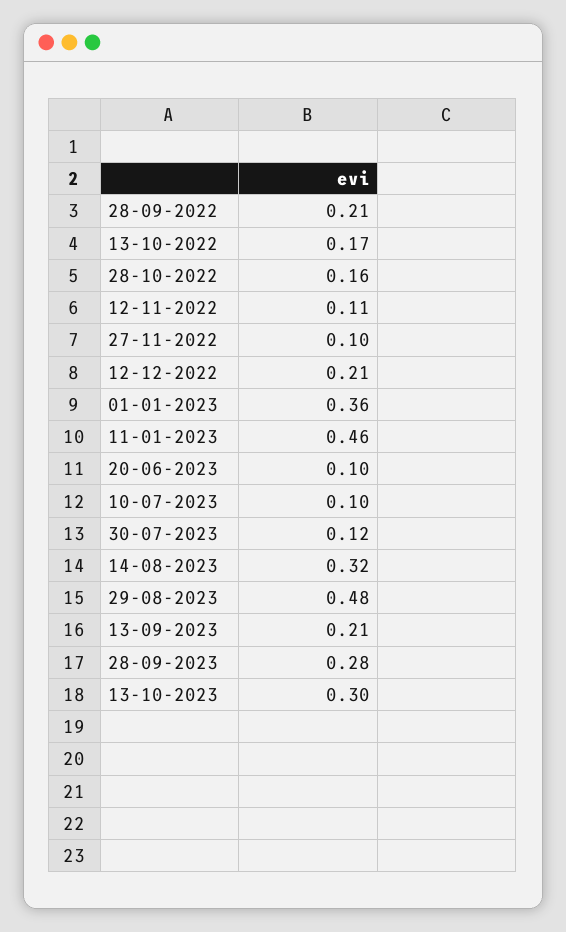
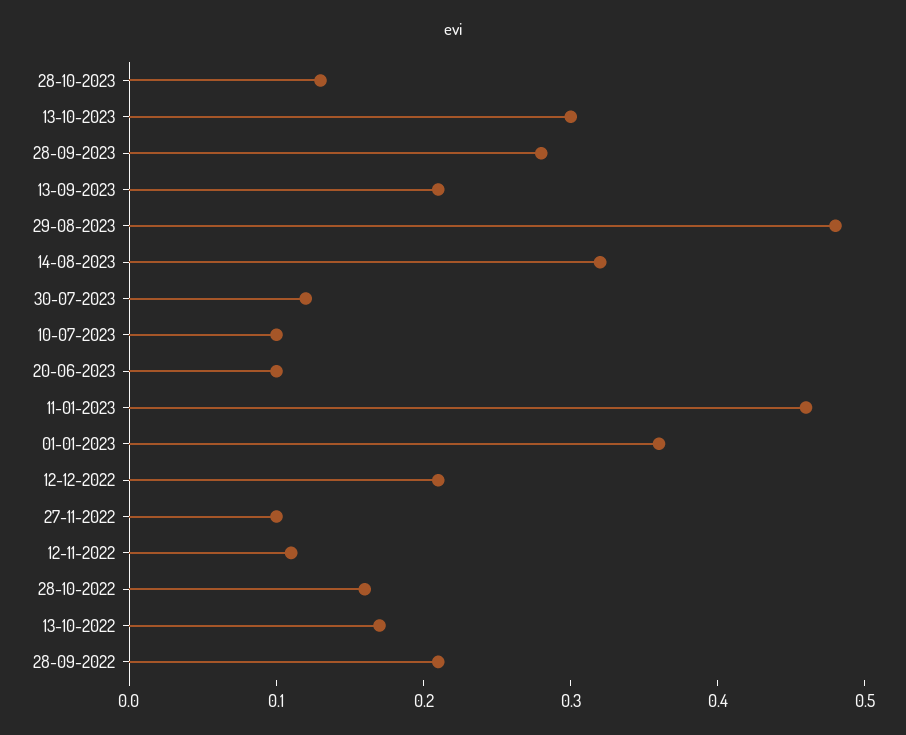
28-10-2023: none -> 0.13

